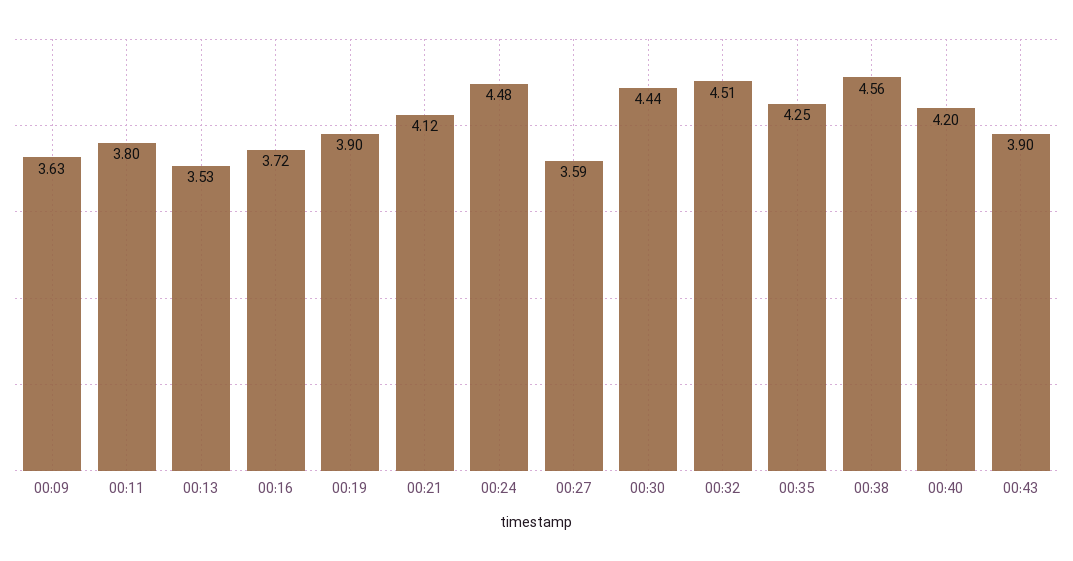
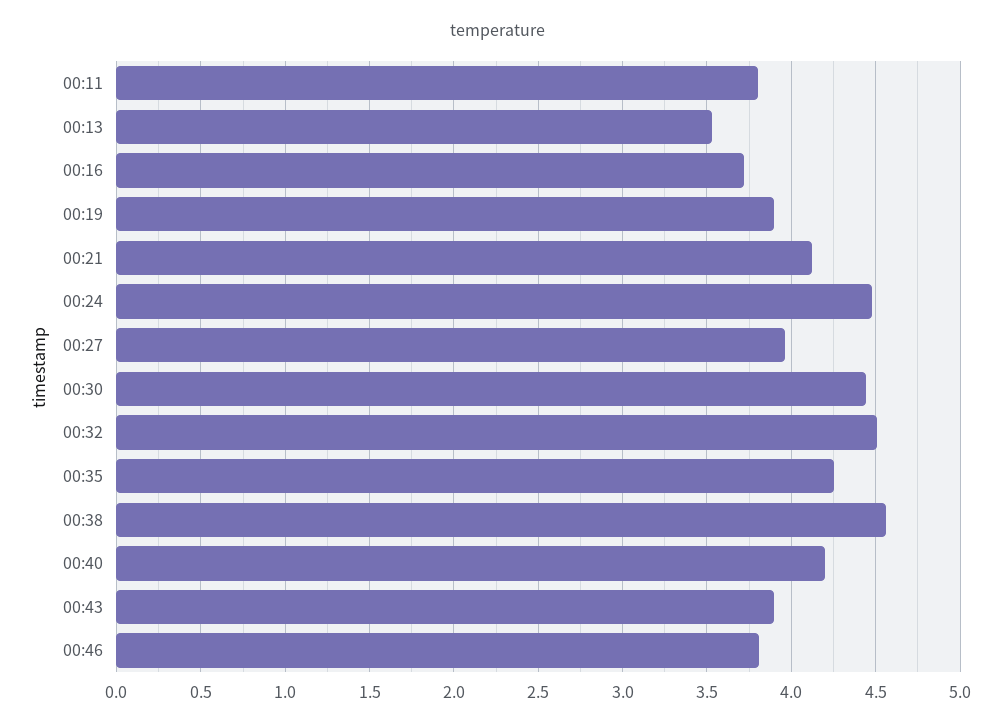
00:09: 3.63 -> none
00:27: 3.59 -> 3.95
00:46: none -> 3.8

